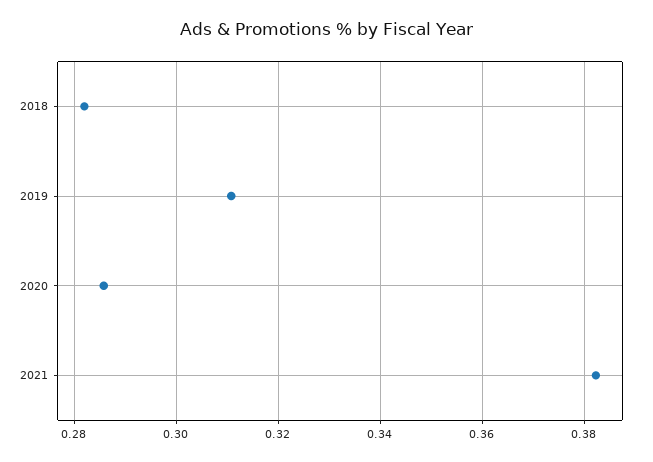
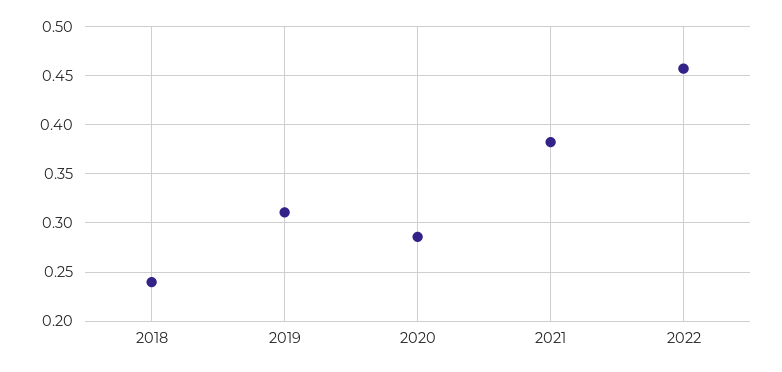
2018: 0.282 -> 0.24
2022: none -> 0.46

